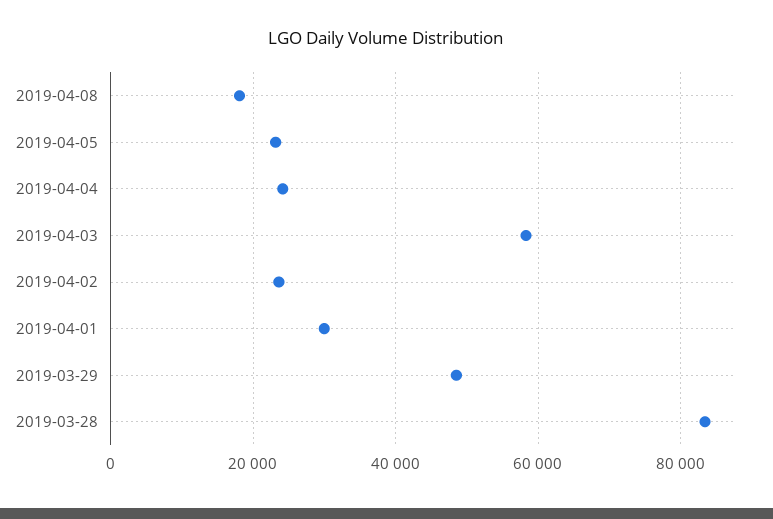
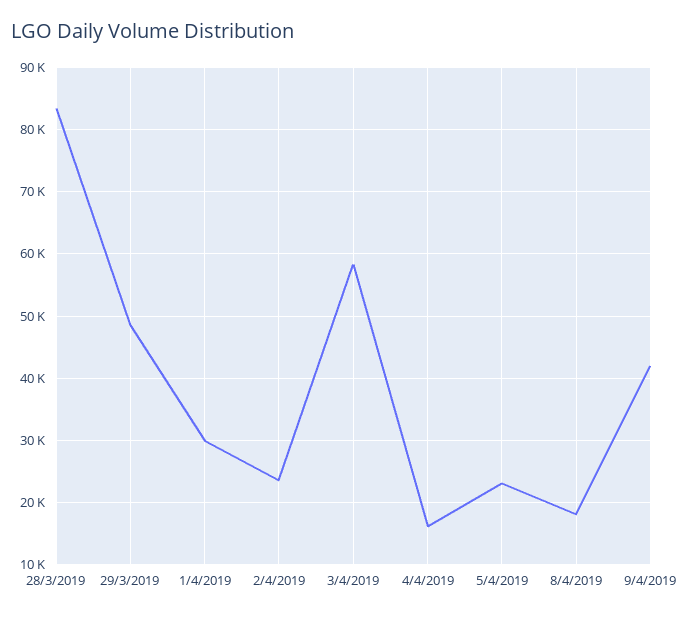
2019-04-04: 24000 -> 16000
9/4/2019: none -> 42000

